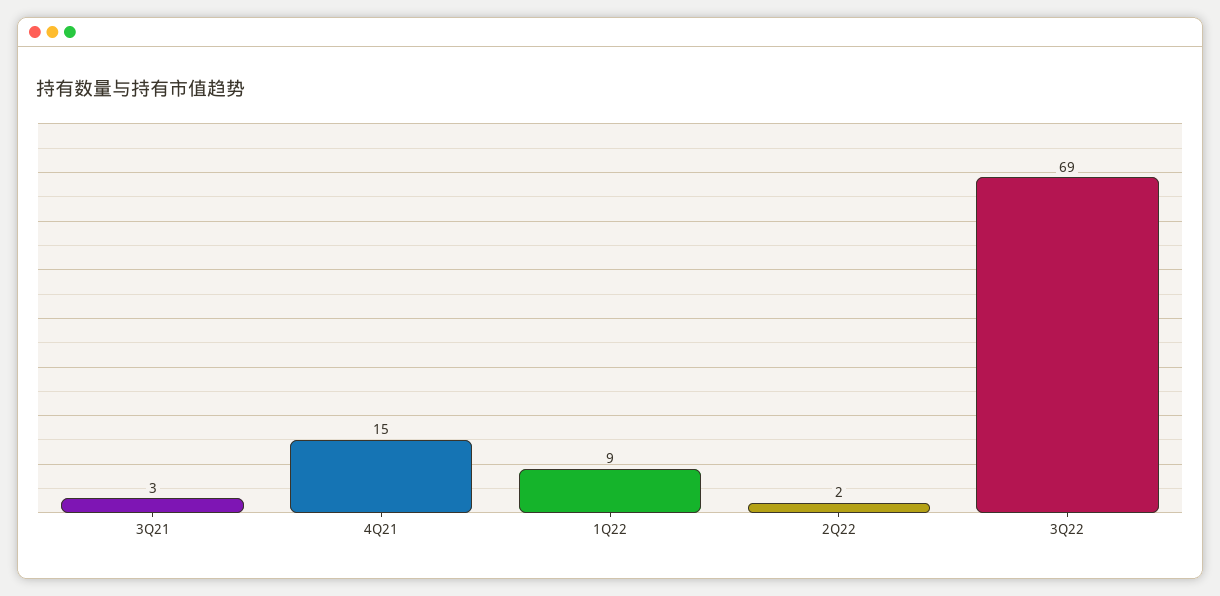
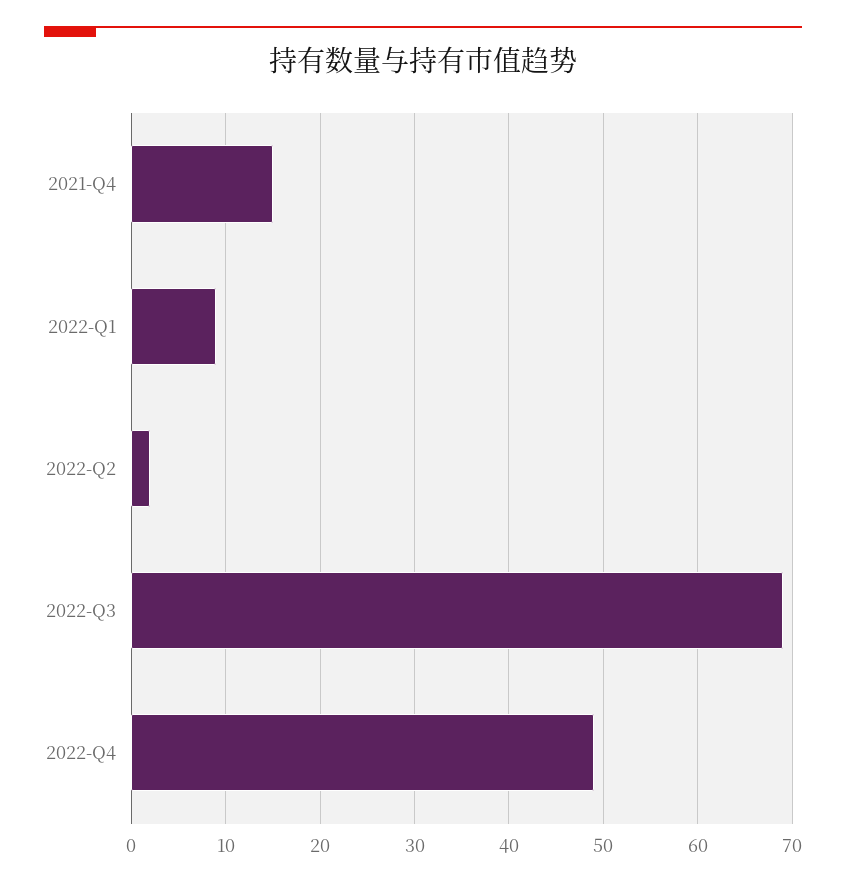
3Q21: 3 -> none
2022-Q4: none -> 49

